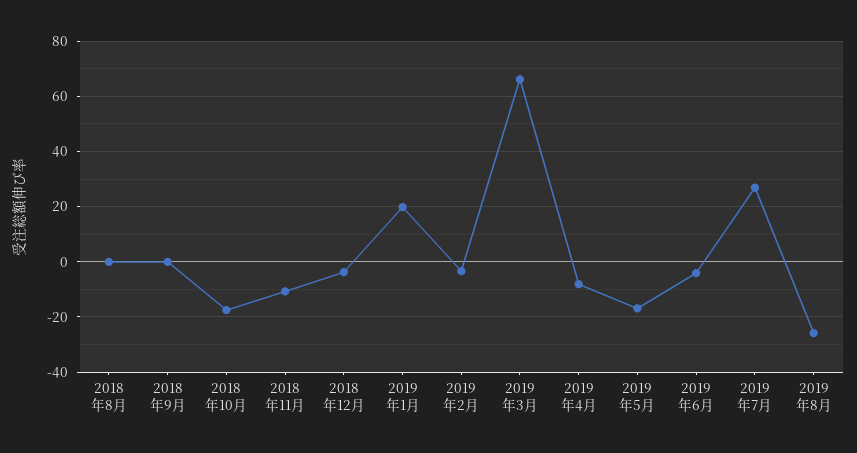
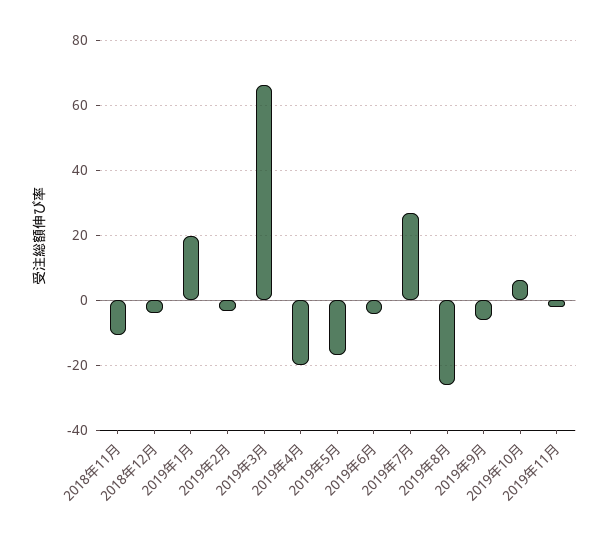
2018年8月: 0 -> none
2018年9月: 0 -> none
2018年10月: -17.5 -> none
2019年4月: -7.5 -> -20
2019年9月: none -> -6
2019年10月: none -> 6
2019年11月: none -> -2

